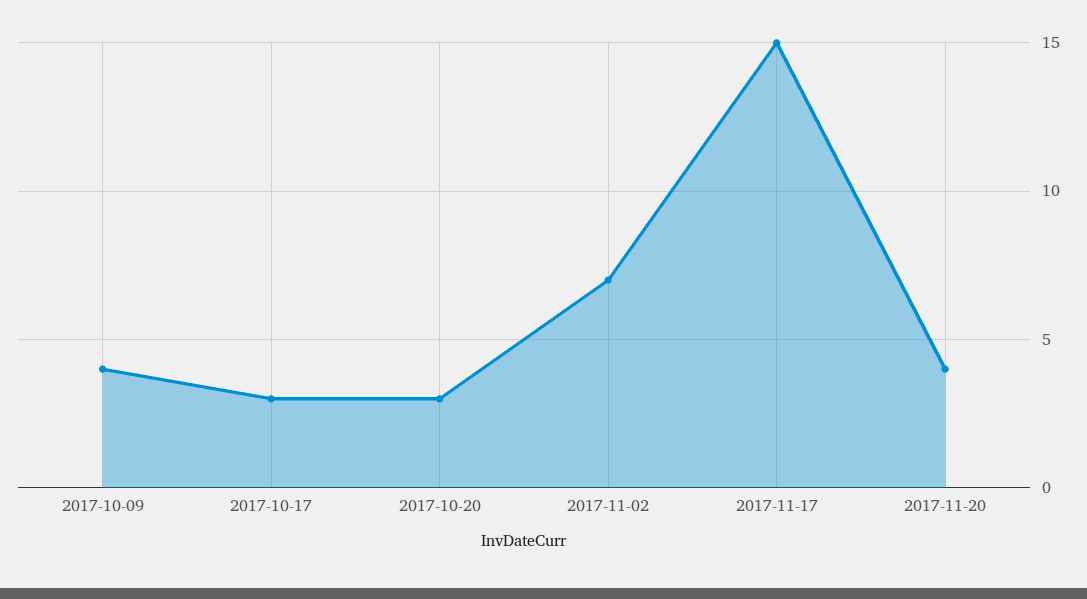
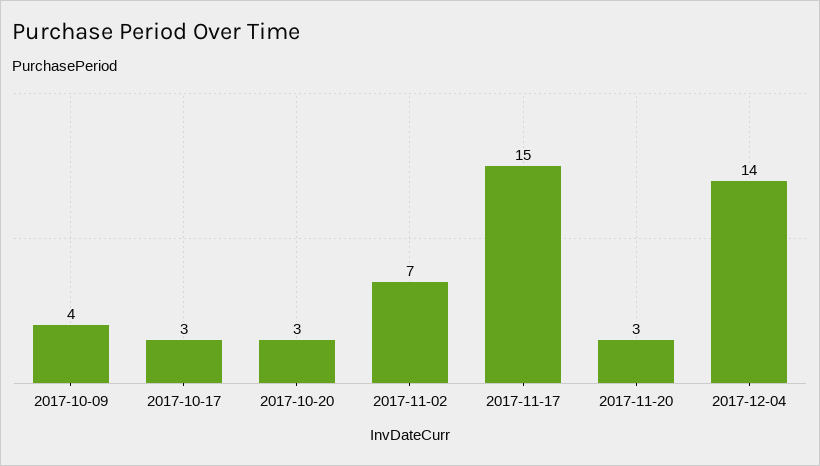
2017-11-20: 4 -> 3
2017-12-04: none -> 14

